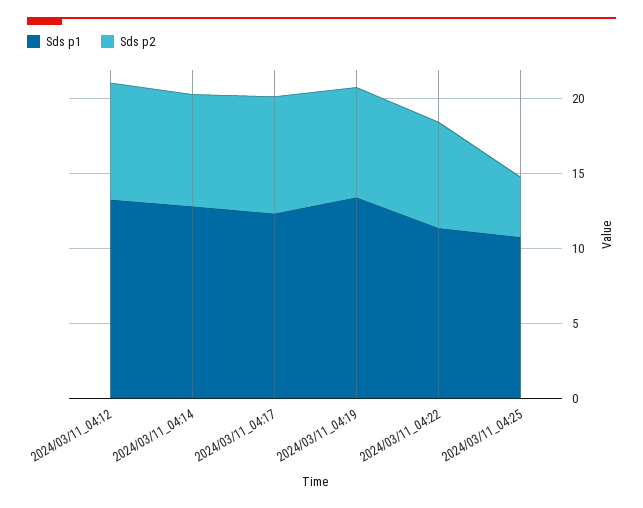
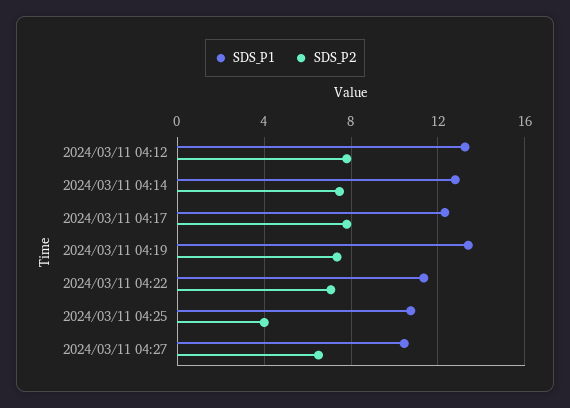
Sds p1, 2024/03/11 04:27: none -> 10.5
Sds p2, 2024/03/11 04:27: none -> 6.5

